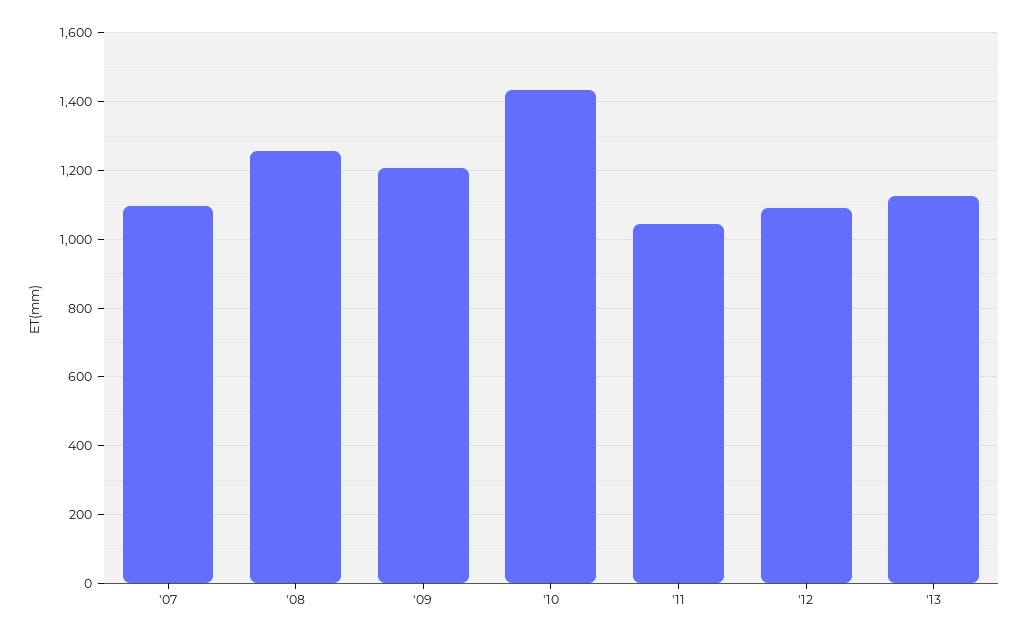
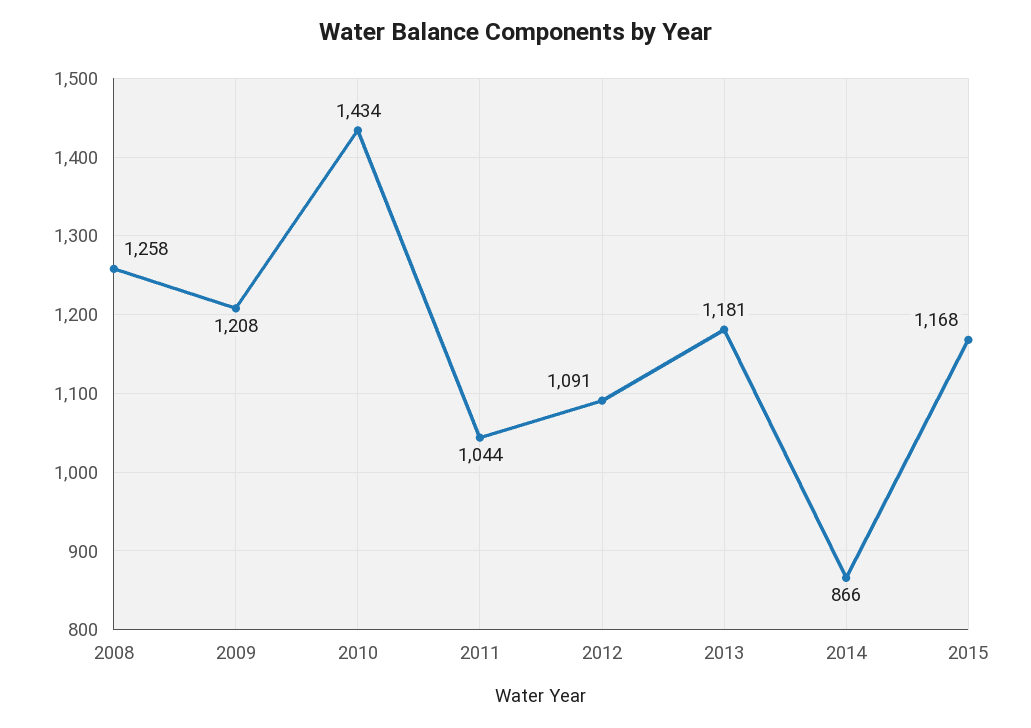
'07: 1100 -> none
'13: 1120 -> 1181
2014: none -> 866
2015: none -> 1168

